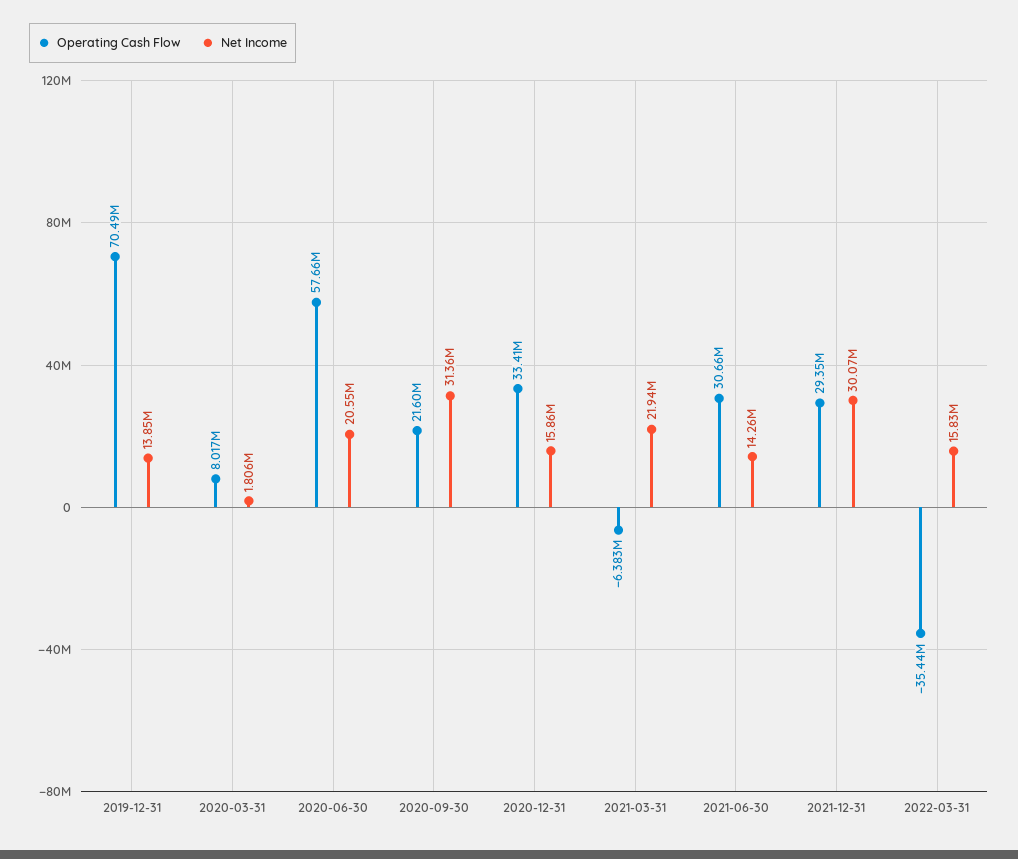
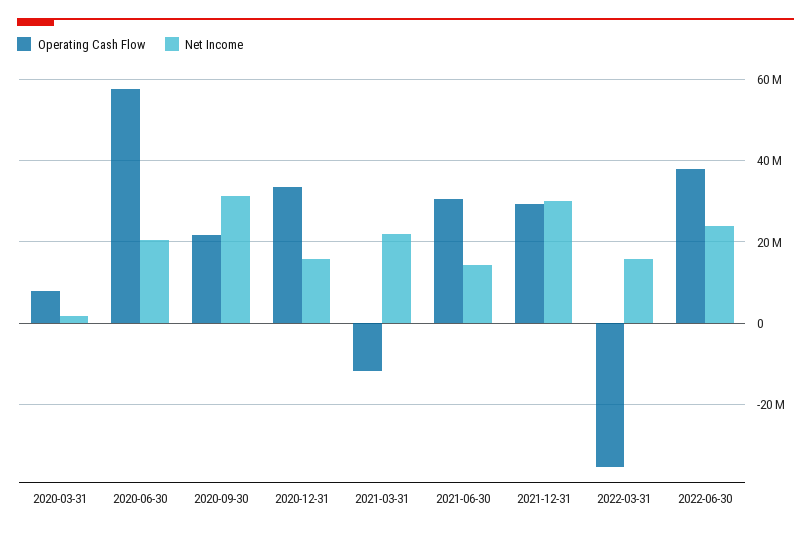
Operating Cash Flow, 2019-12-31: 70490000 -> none
Net Income, 2019-12-31: 13850000 -> none
Operating Cash Flow, 2021-03-31: -6383000 -> -12000000
Operating Cash Flow, 2022-06-30: none -> 38000000
Net Income, 2022-06-30: none -> 24000000

